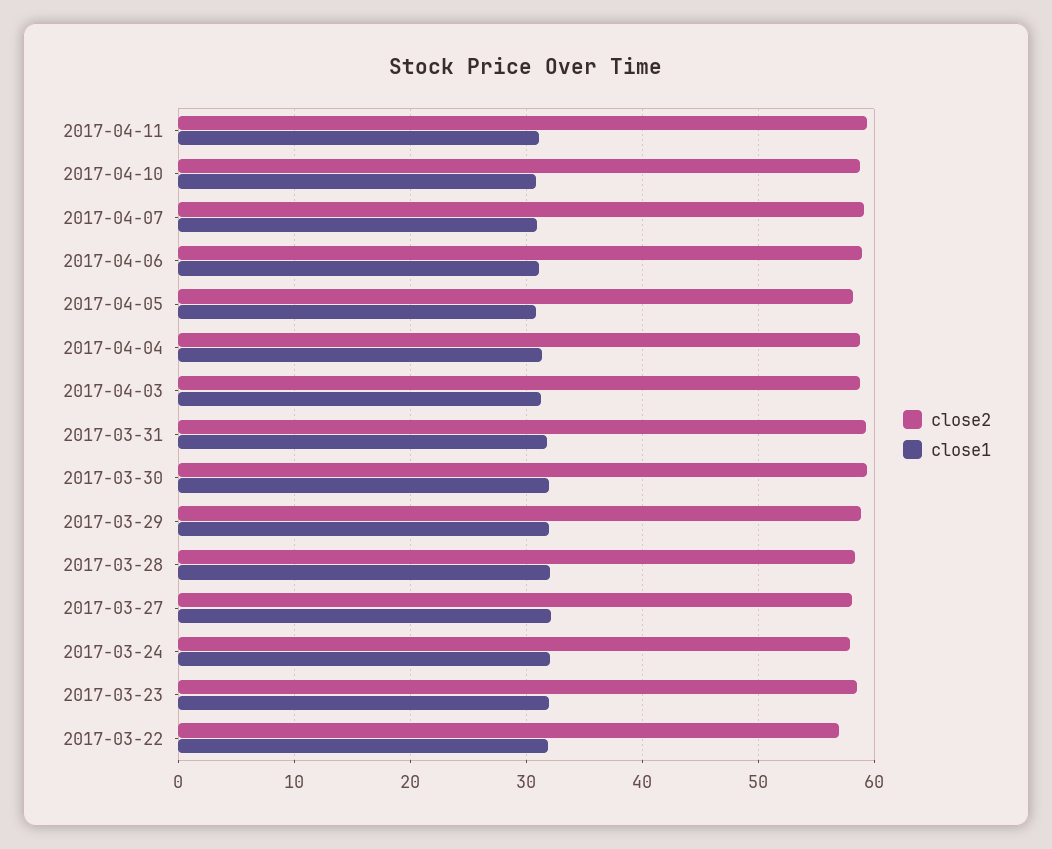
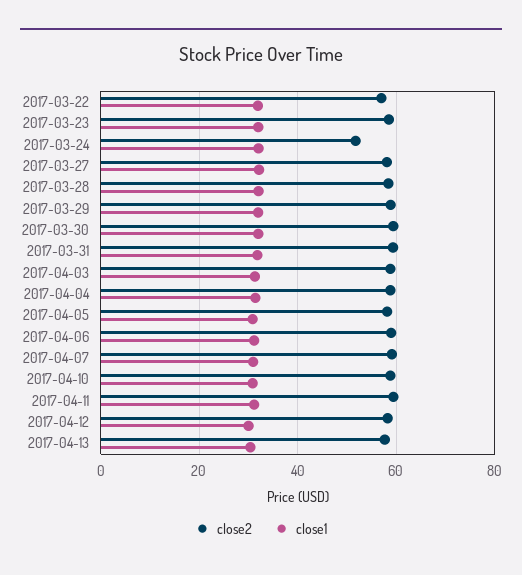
close2, 2017-03-24: 58 -> 52
close2, 2017-04-12: none -> 58
close1, 2017-04-12: none -> 30
close2, 2017-04-13: none -> 58
close1, 2017-04-13: none -> 30

